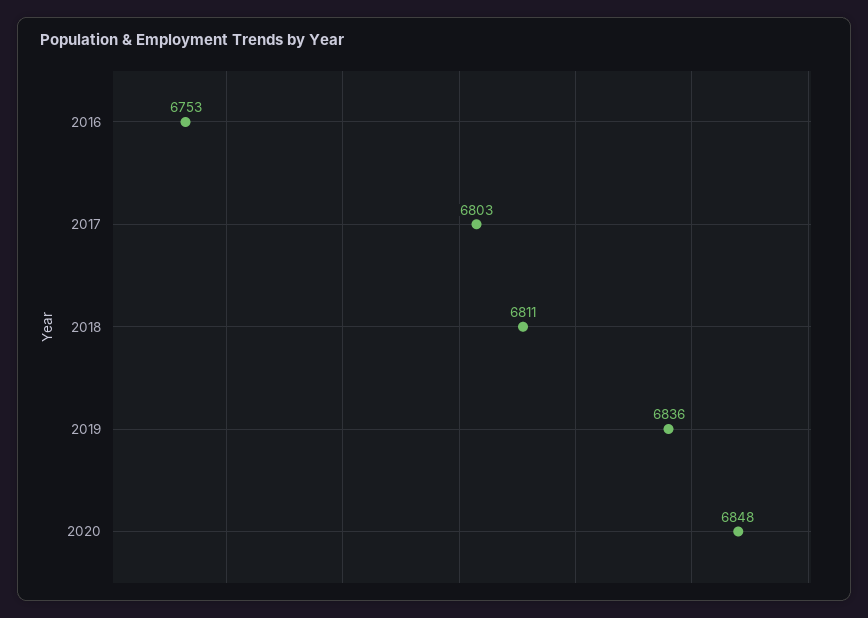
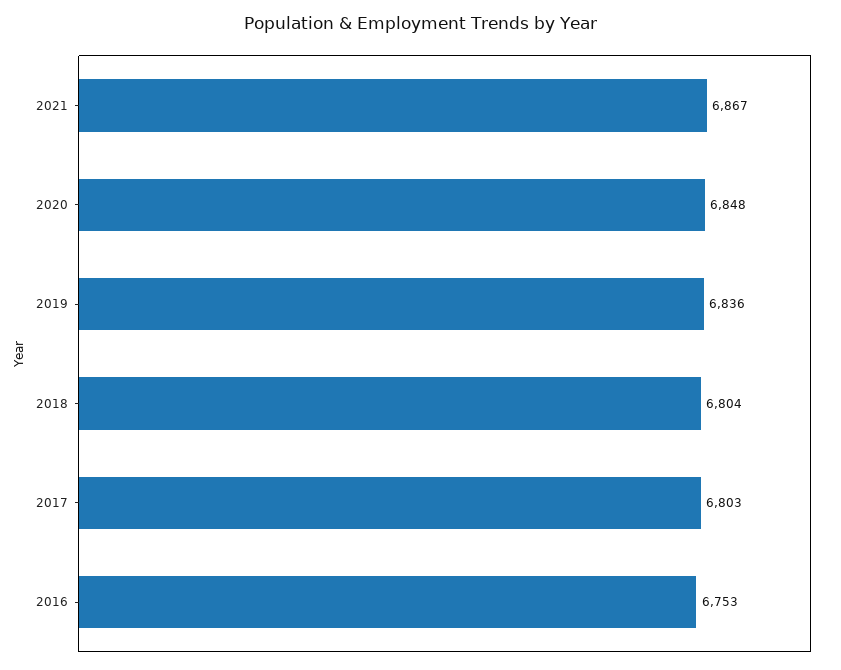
2018: 6811 -> 6804
2021: none -> 6867

